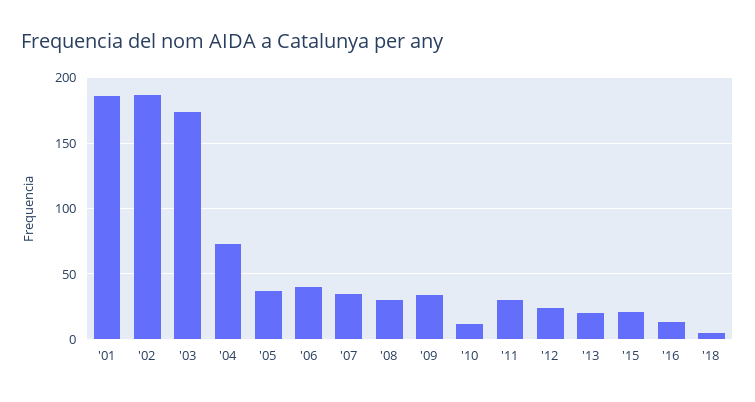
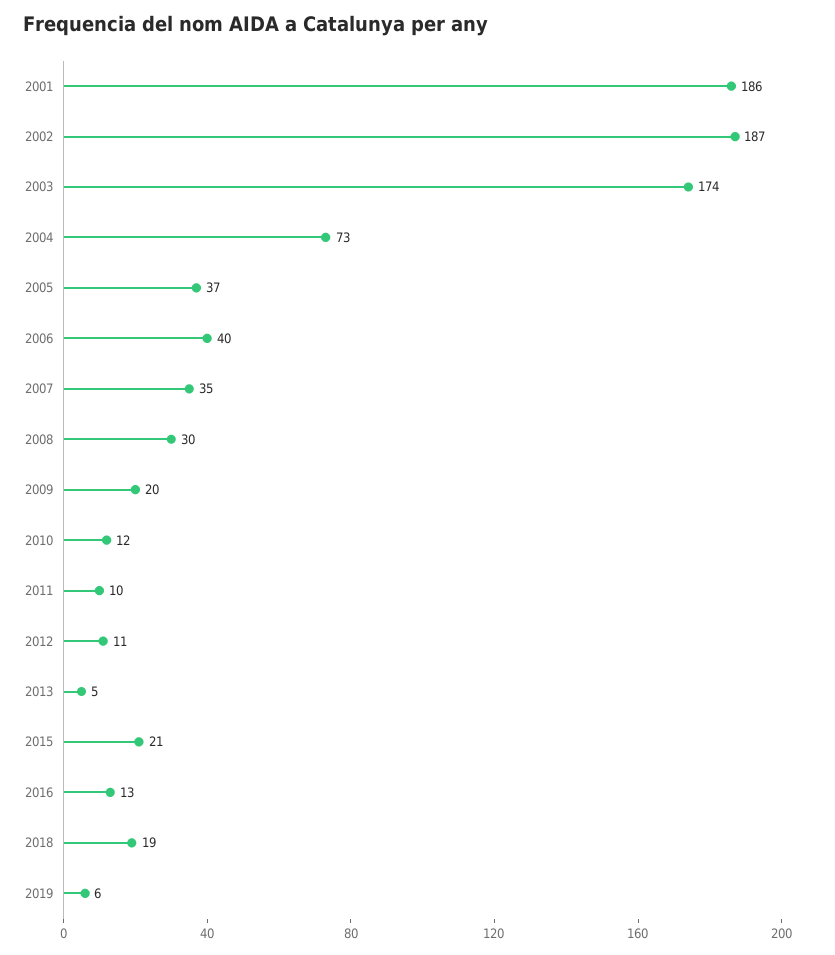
'09: 35 -> 20
'11: 30 -> 10
'12: 25 -> 11
'13: 20 -> 5
'18: 5 -> 19
2019: none -> 6

